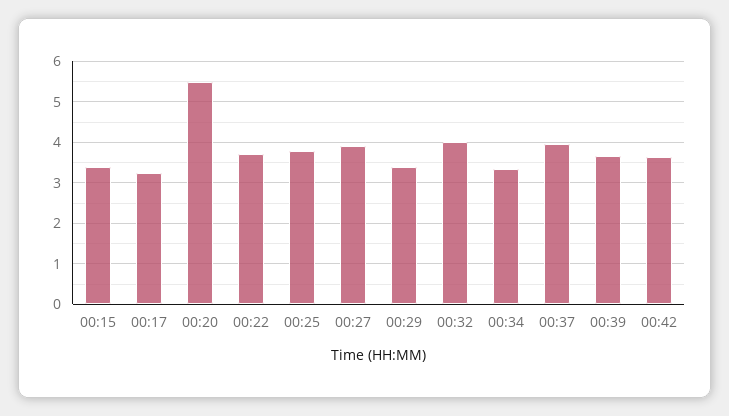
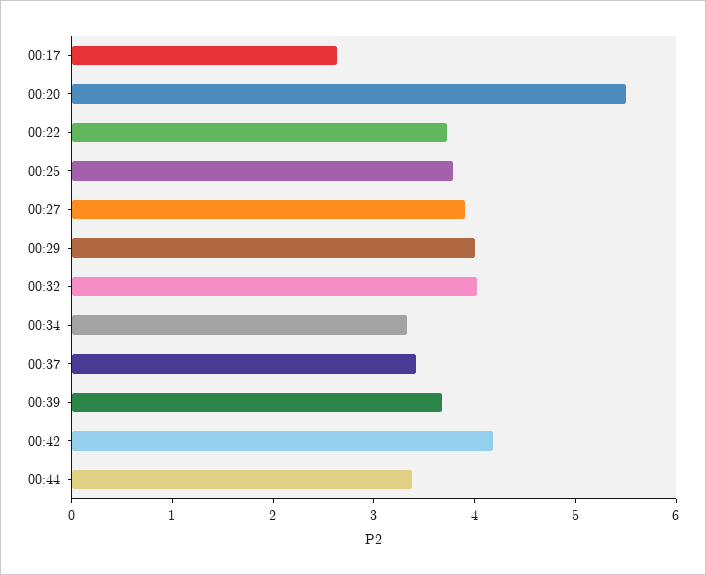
00:15: 3.4 -> none
00:17: 3.2 -> 2.6
00:29: 3.4 -> 4
00:37: 4 -> 3.4
00:42: 3.6 -> 4.2
00:44: none -> 3.4

